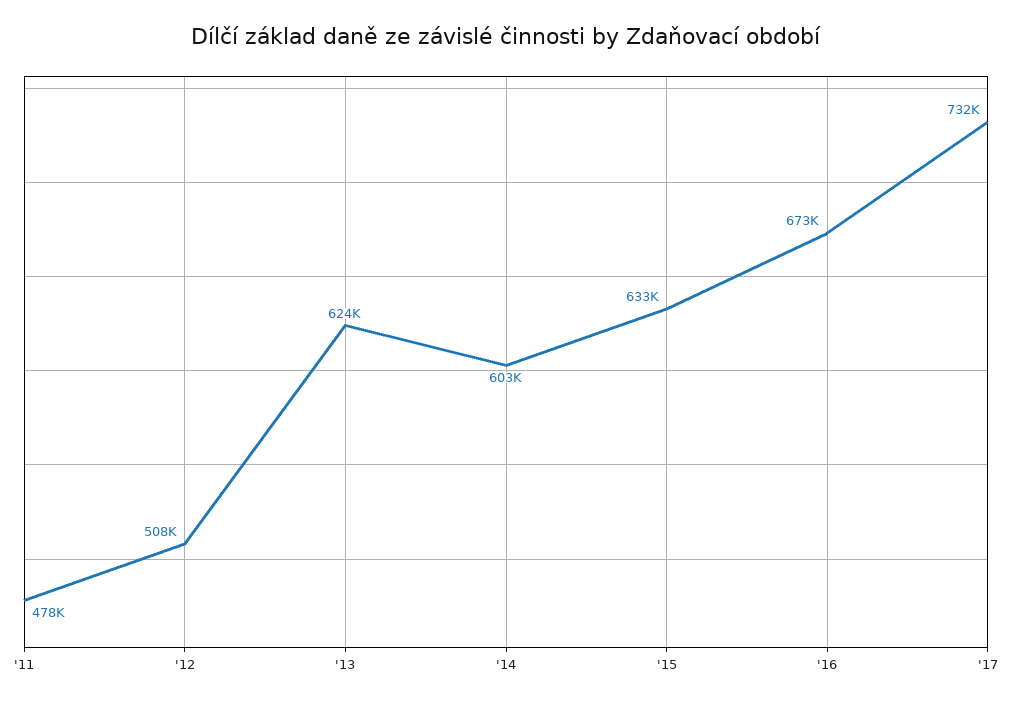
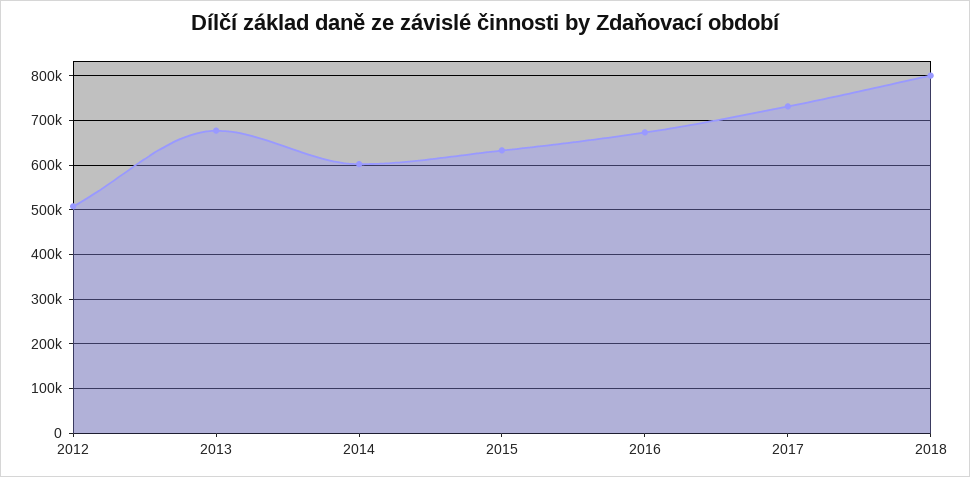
'11: 478000 -> none
'13: 624000 -> 680000
2018: none -> 800000

